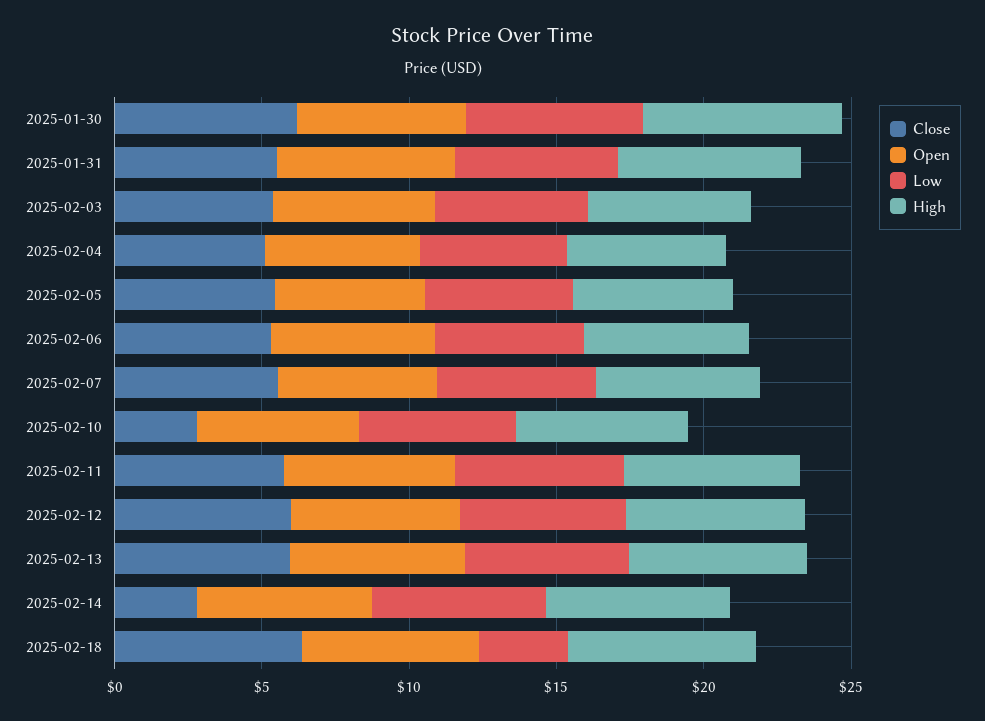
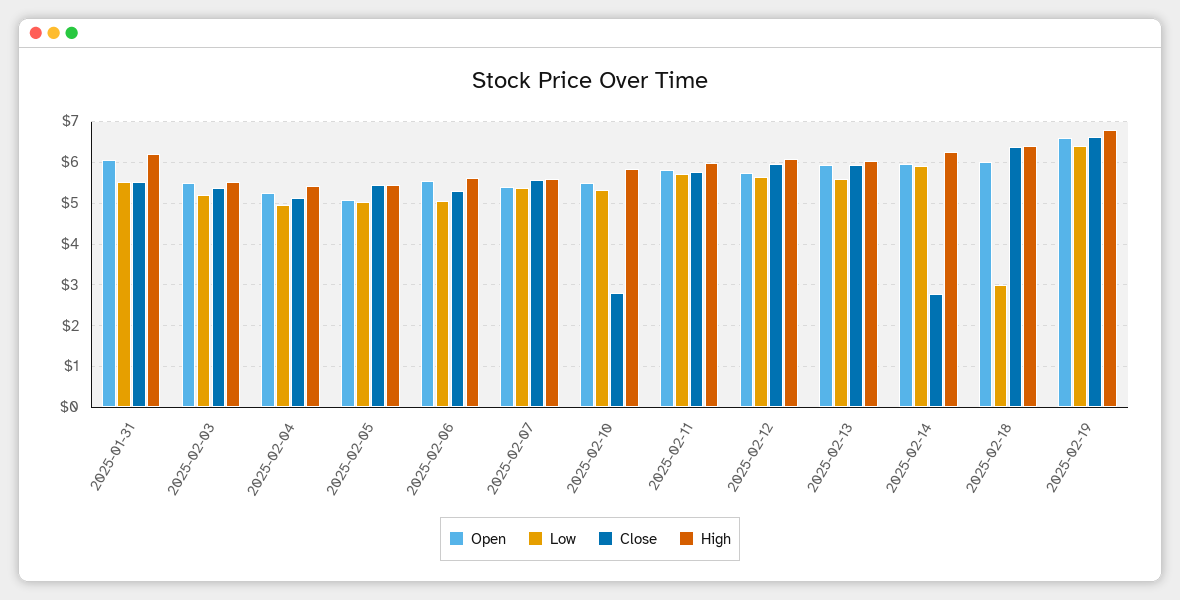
Close, 2025-01-30: 6 -> none
Open, 2025-01-30: 6 -> none
Low, 2025-01-30: 6 -> none
High, 2025-01-30: 7 -> none
Open, 2025-02-19: none -> 6.6
Low, 2025-02-19: none -> 6.4
Close, 2025-02-19: none -> 6.6
High, 2025-02-19: none -> 6.8

